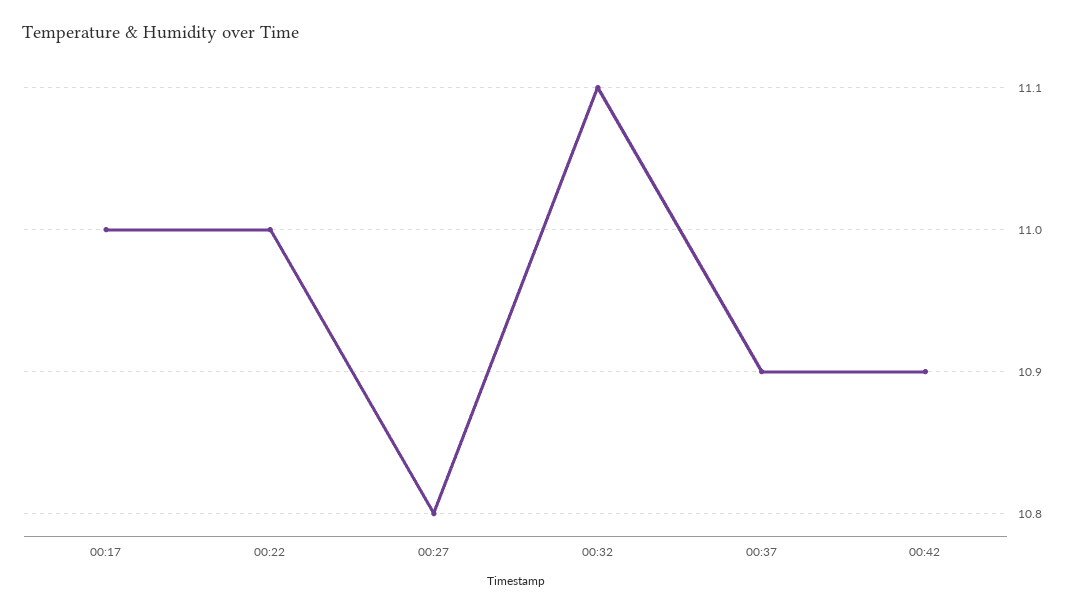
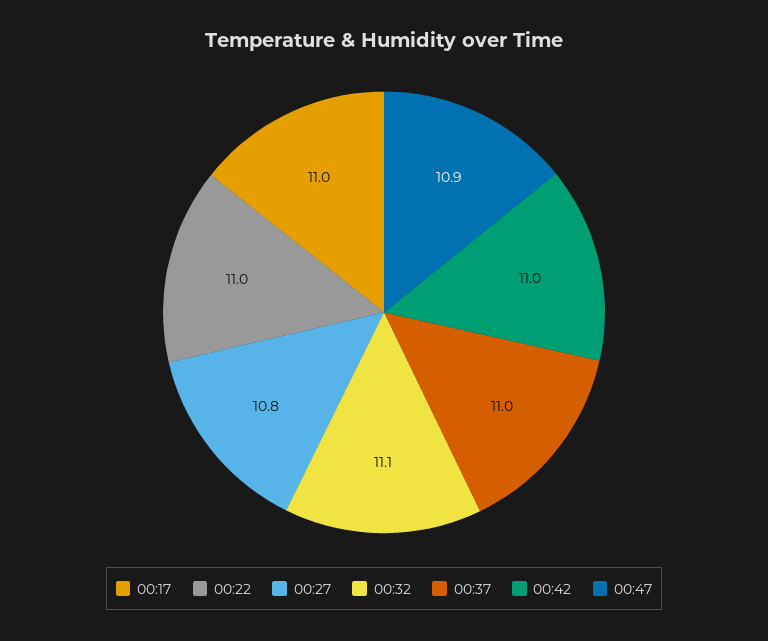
00:37: 10.9 -> 11
00:42: 10.9 -> 11
00:47: none -> 10.9

